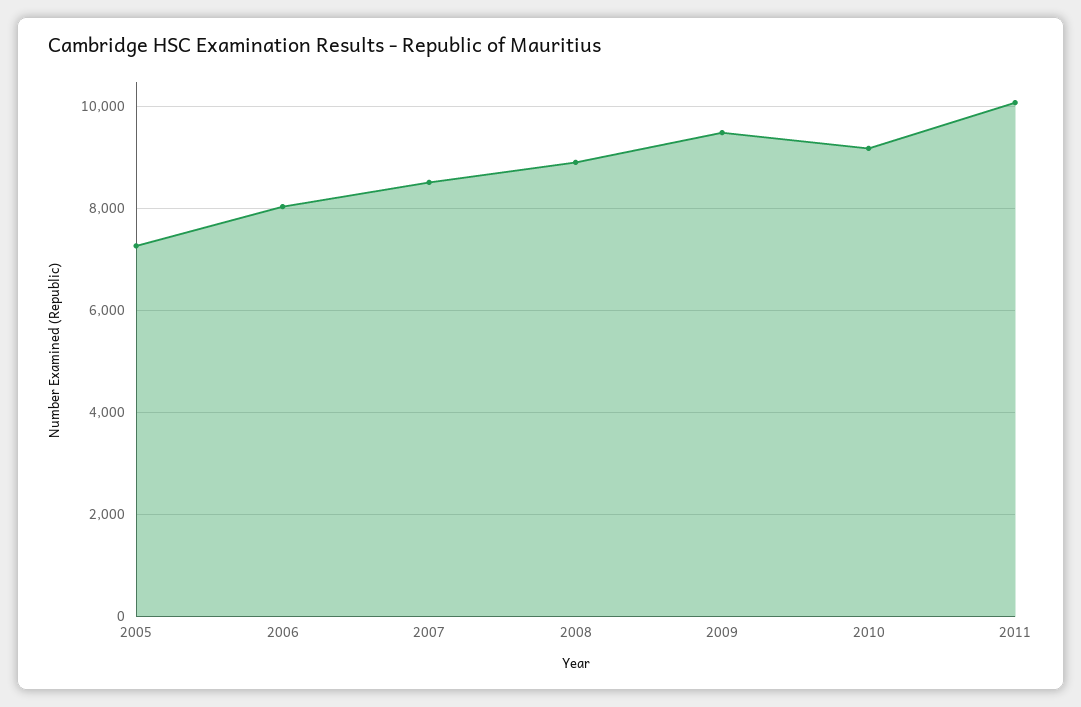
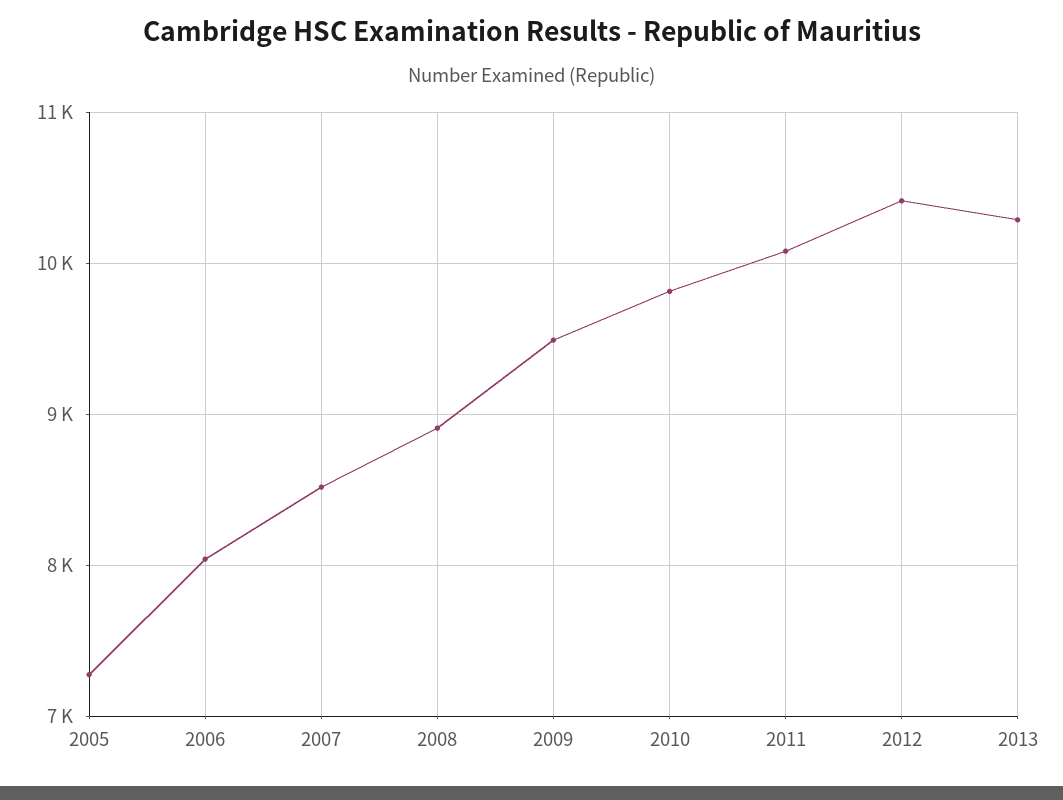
2010: 9200 -> 9800
2012: none -> 10400
2013: none -> 10300

